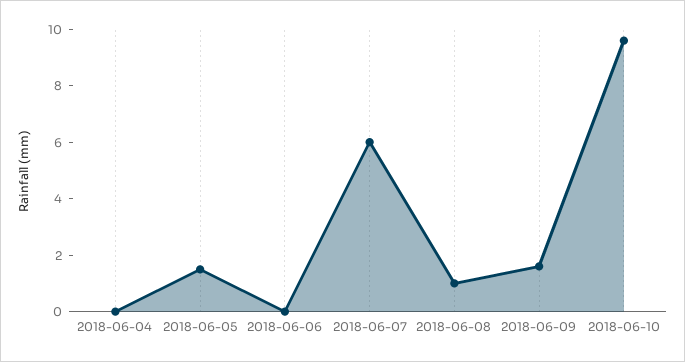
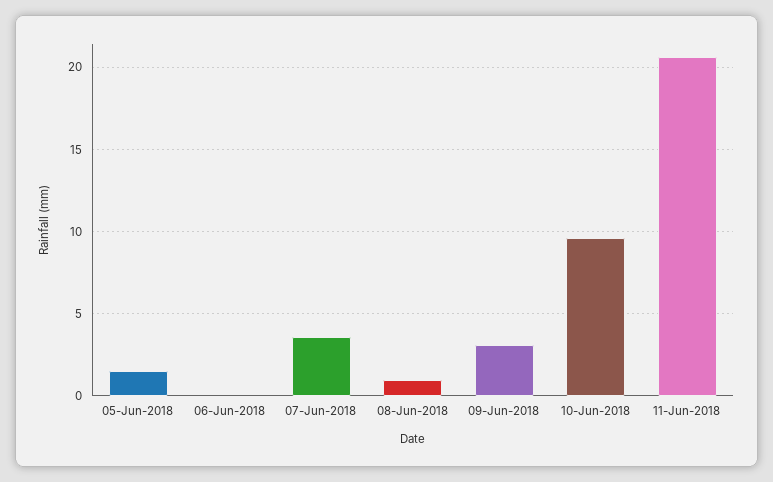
2018-06-04: 0 -> none
2018-06-07: 6 -> 3.5
2018-06-09: 1.5 -> 3
11-Jun-2018: none -> 20.5

